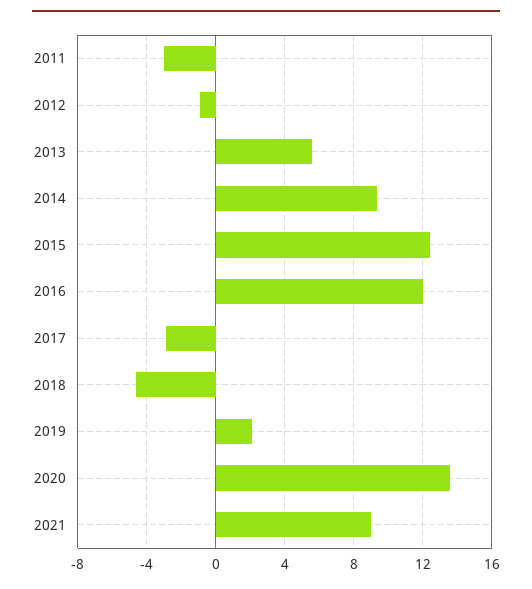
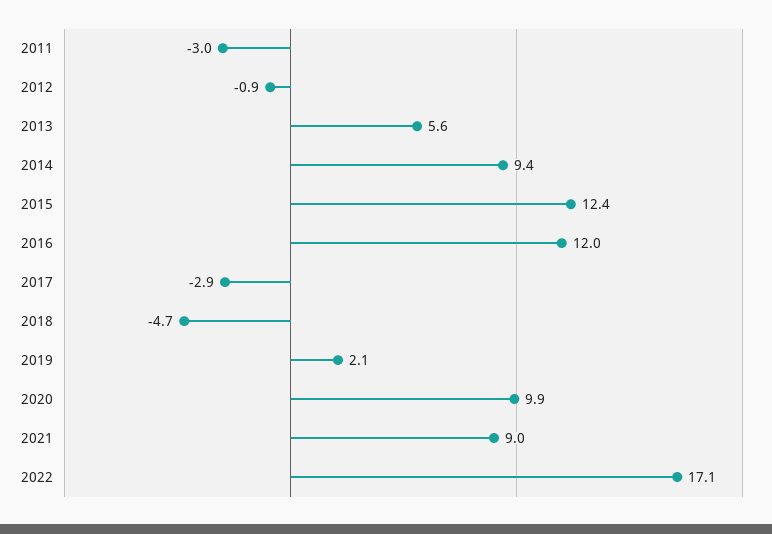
2020: 13.5 -> 9.9
2022: none -> 17.1

